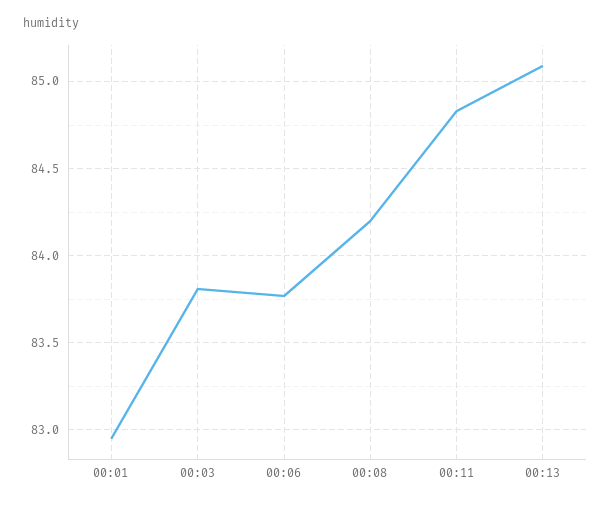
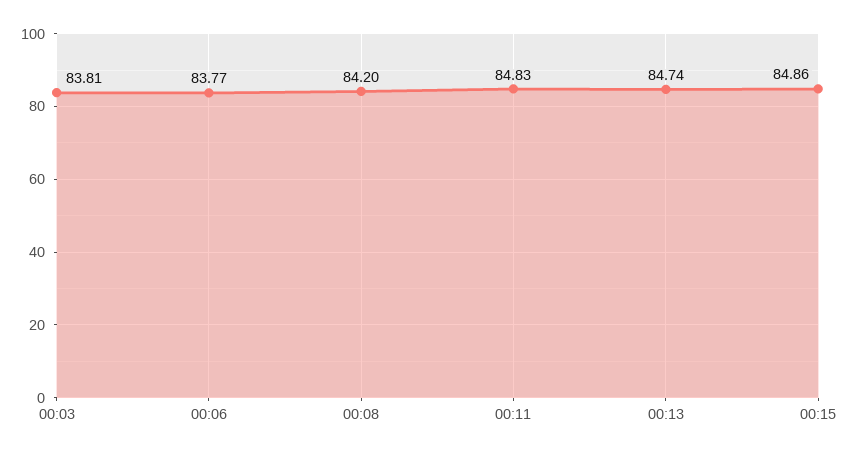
00:01: 82.95 -> none
00:13: 85.1 -> 84.74
00:15: none -> 84.86

